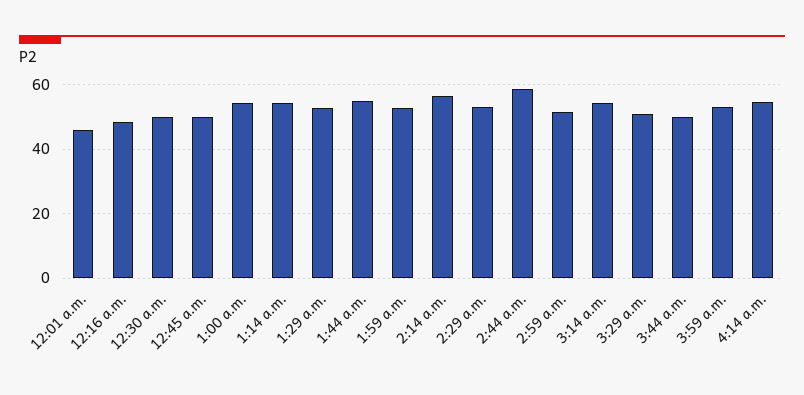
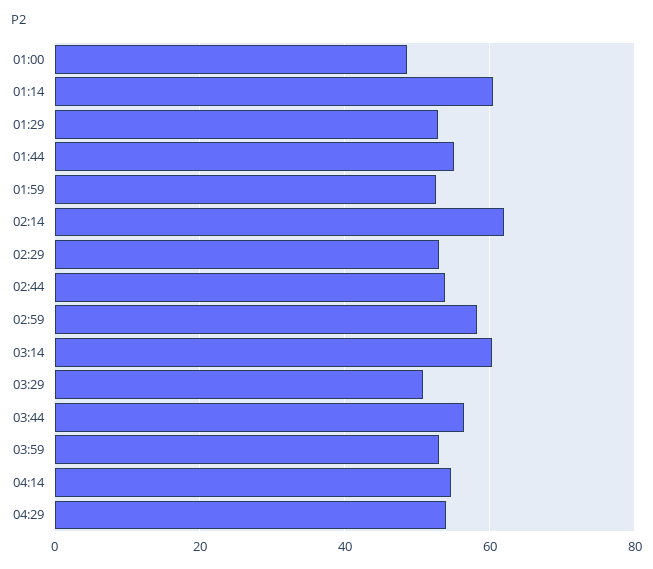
12:01 a.m.: 46 -> none
12:16 a.m.: 48 -> none
12:30 a.m.: 50 -> none
12:45 a.m.: 50 -> none
1:00 a.m.: 54 -> 48
1:14 a.m.: 54 -> 60
2:14 a.m.: 56 -> 62
2:44 a.m.: 58 -> 54
2:59 a.m.: 52 -> 58
3:14 a.m.: 54 -> 60
3:44 a.m.: 50 -> 56
04:29: none -> 54

